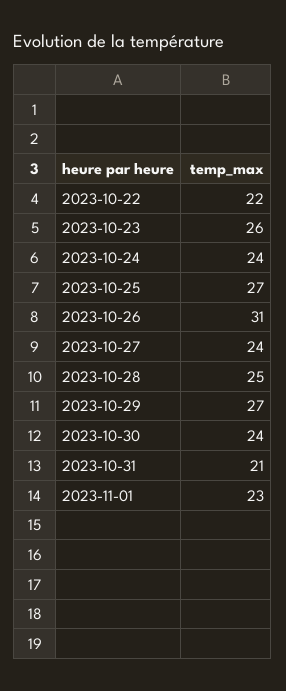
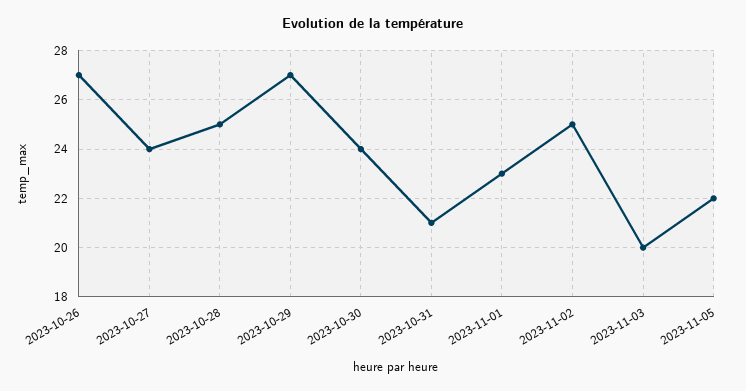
2023-10-22: 22 -> none
2023-10-23: 26 -> none
2023-10-24: 24 -> none
2023-10-25: 27 -> none
2023-10-26: 31 -> 27
2023-11-02: none -> 25
2023-11-03: none -> 20
2023-11-05: none -> 22

